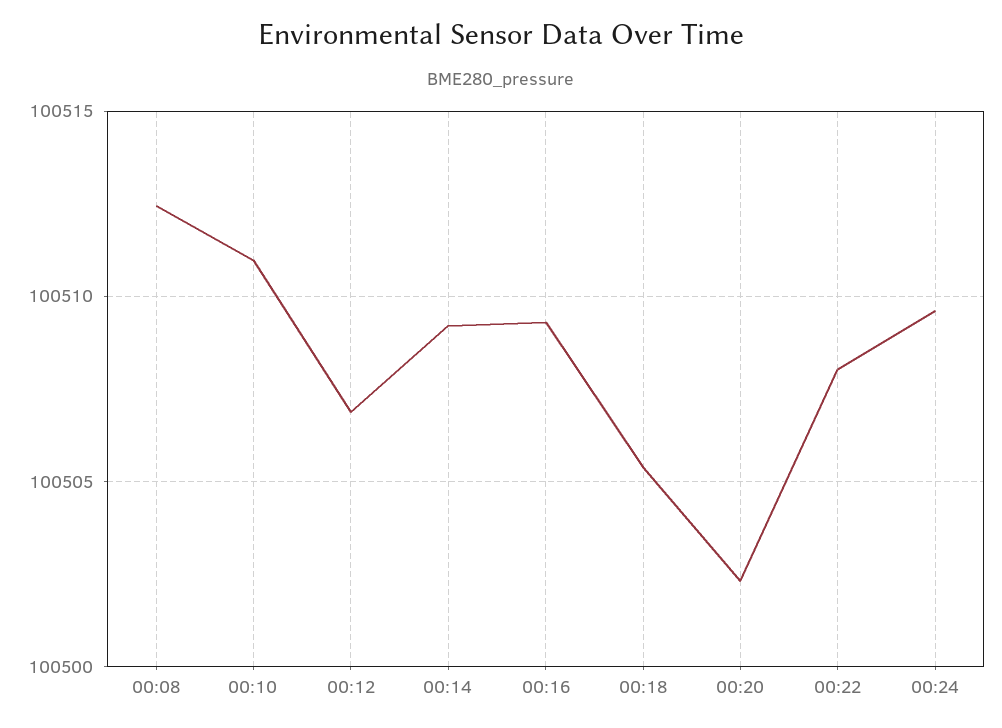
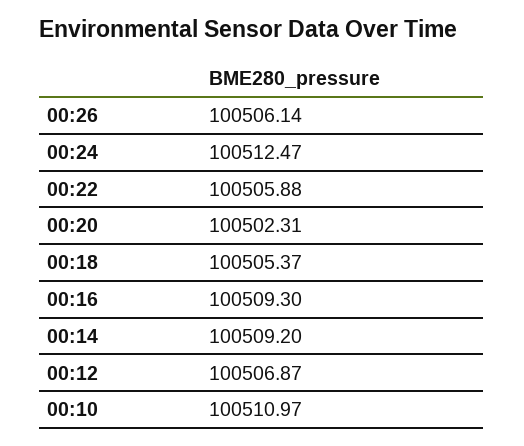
00:08: 100512.5 -> none
00:22: 100508 -> 100505.88
00:24: 100509.5 -> 100512.47
00:26: none -> 100506.14

